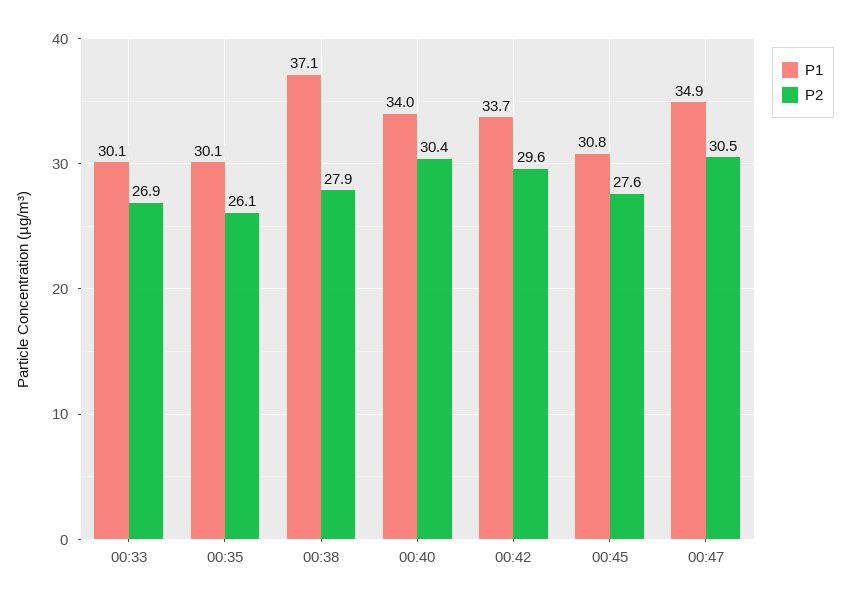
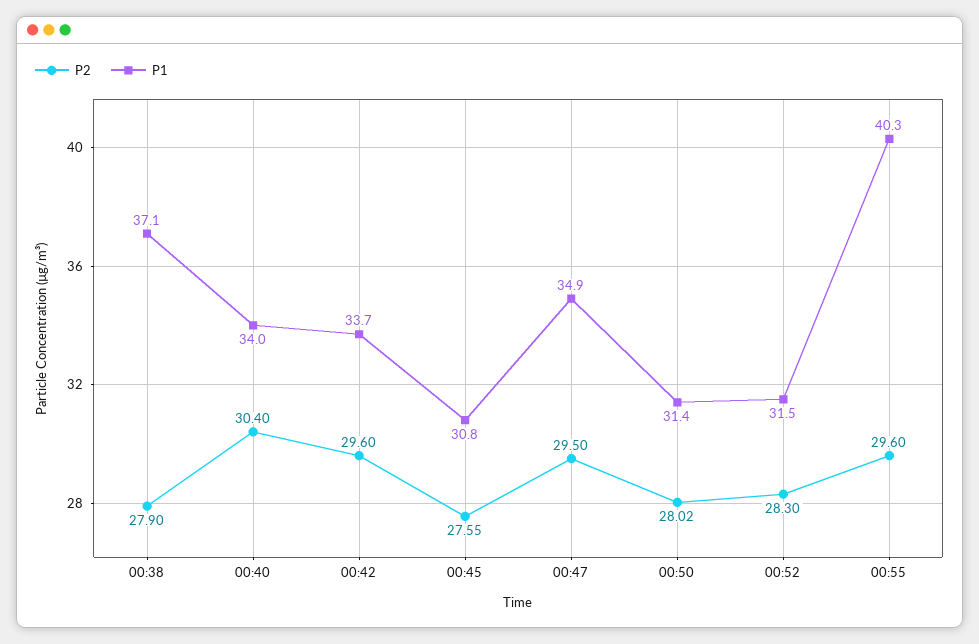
P1, 00:33: 30.1 -> none
P2, 00:33: 26.9 -> none
P1, 00:35: 30.1 -> none
P2, 00:35: 26.1 -> none
P2, 00:47: 30.5 -> 29.5
P2, 00:50: none -> 28.02
P1, 00:50: none -> 31.4
P2, 00:52: none -> 28.3
P1, 00:52: none -> 31.5
P2, 00:55: none -> 29.6
P1, 00:55: none -> 40.3

